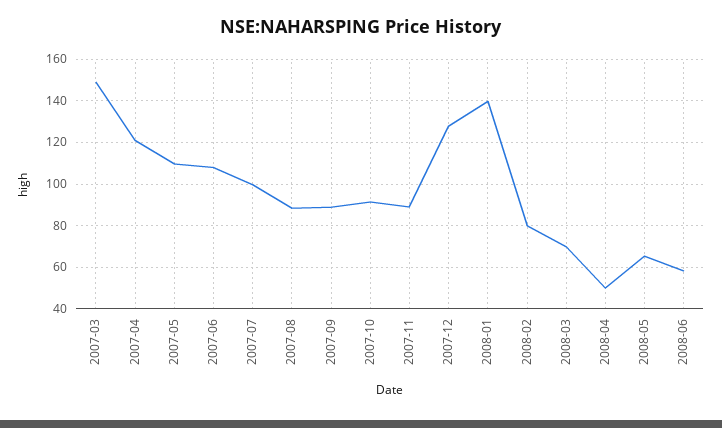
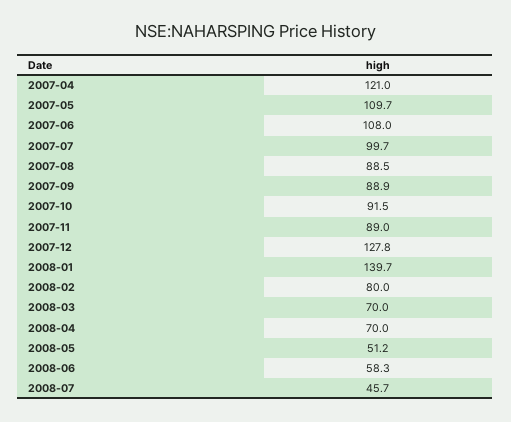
2007-03: 150 -> none
2008-04: 50 -> 70
2008-05: 65 -> 51.2
2008-07: none -> 45.7

